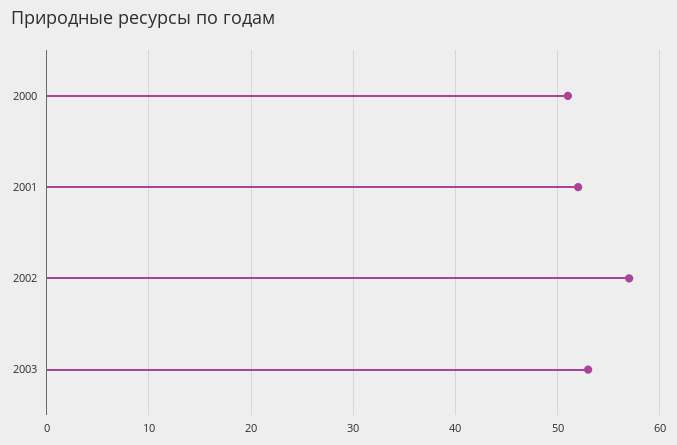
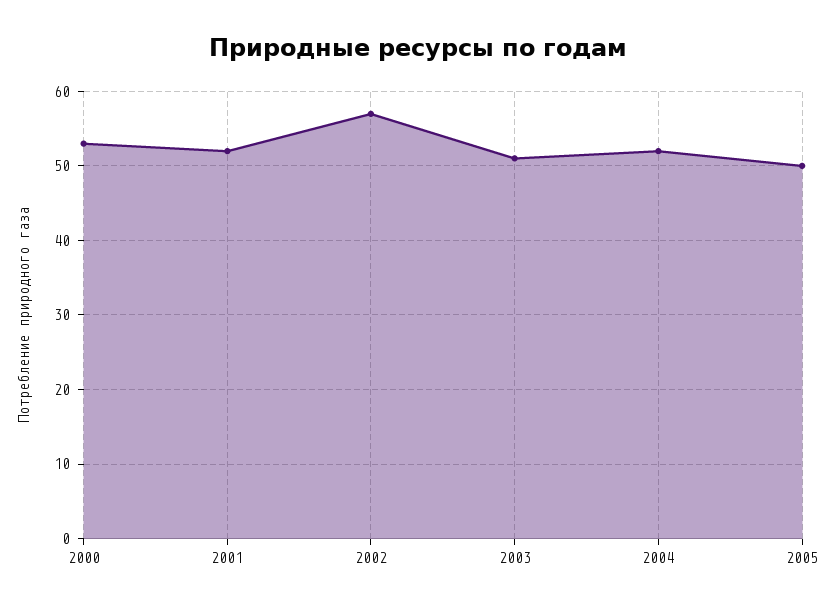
2000: 51 -> 53
2003: 53 -> 51
2004: none -> 52
2005: none -> 50

